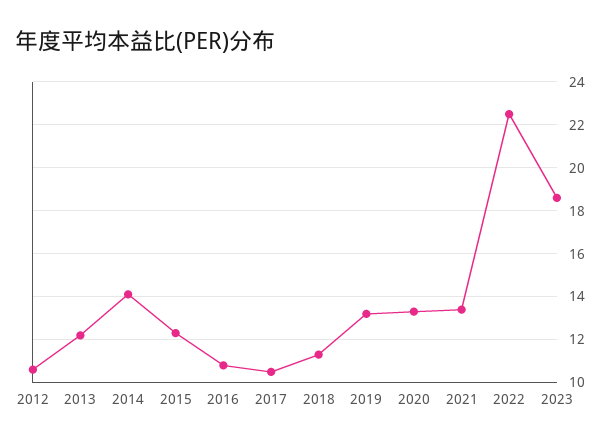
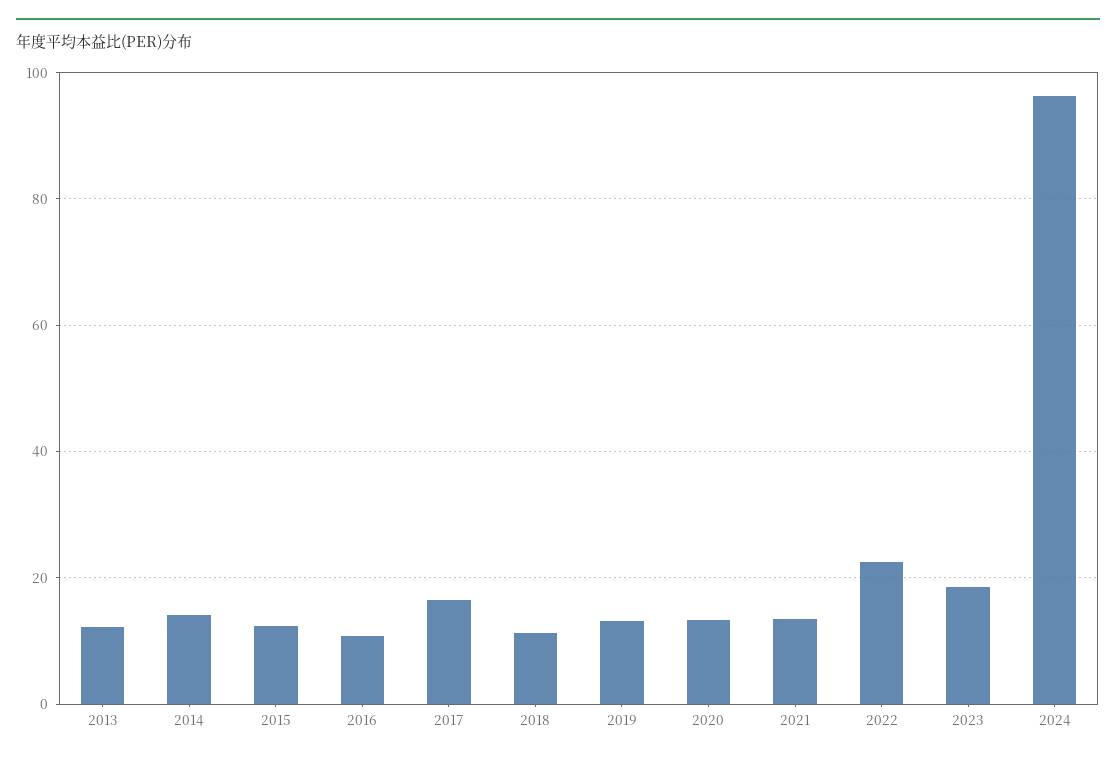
2012: 10.5 -> none
2017: 10.5 -> 16
2024: none -> 96

